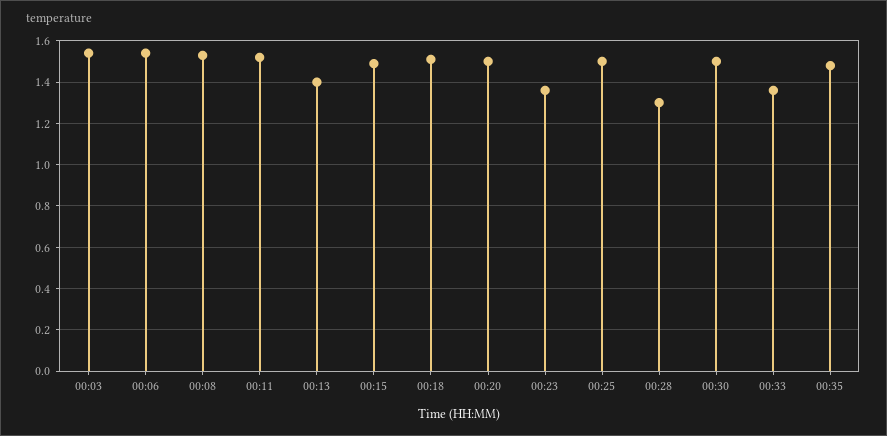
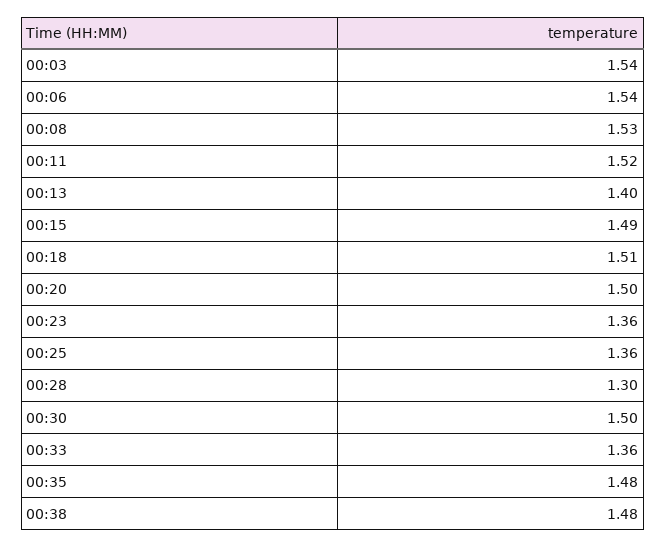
00:25: 1.5 -> 1.36
00:38: none -> 1.48

